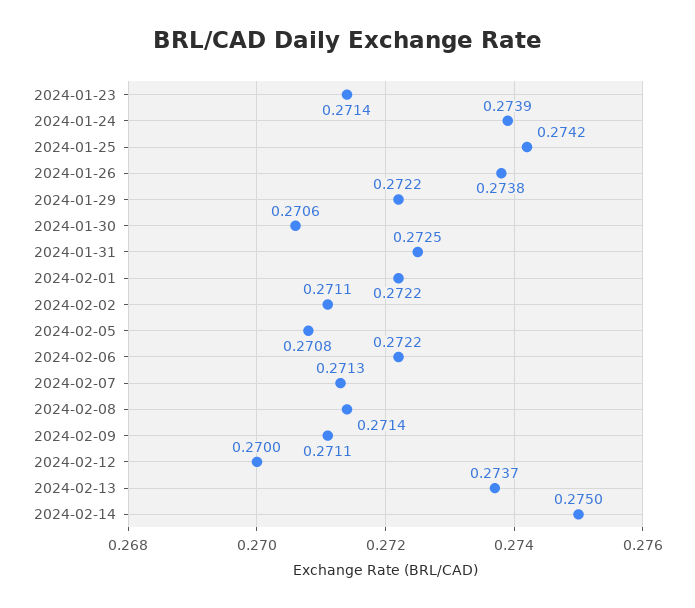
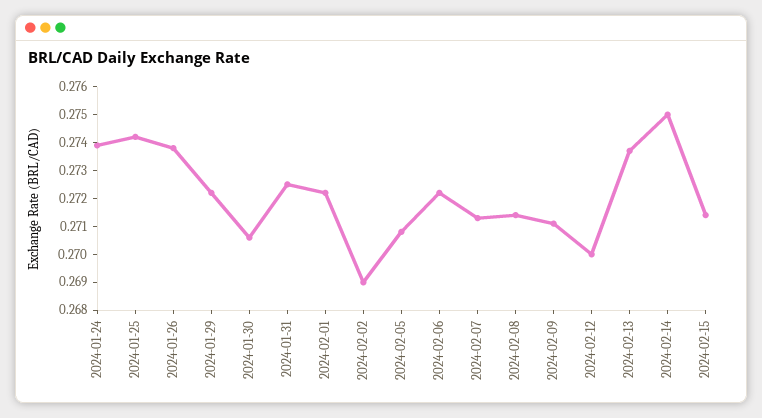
2024-01-23: 0.2714 -> none
2024-02-02: 0.2711 -> 0.269
2024-02-15: none -> 0.2715

